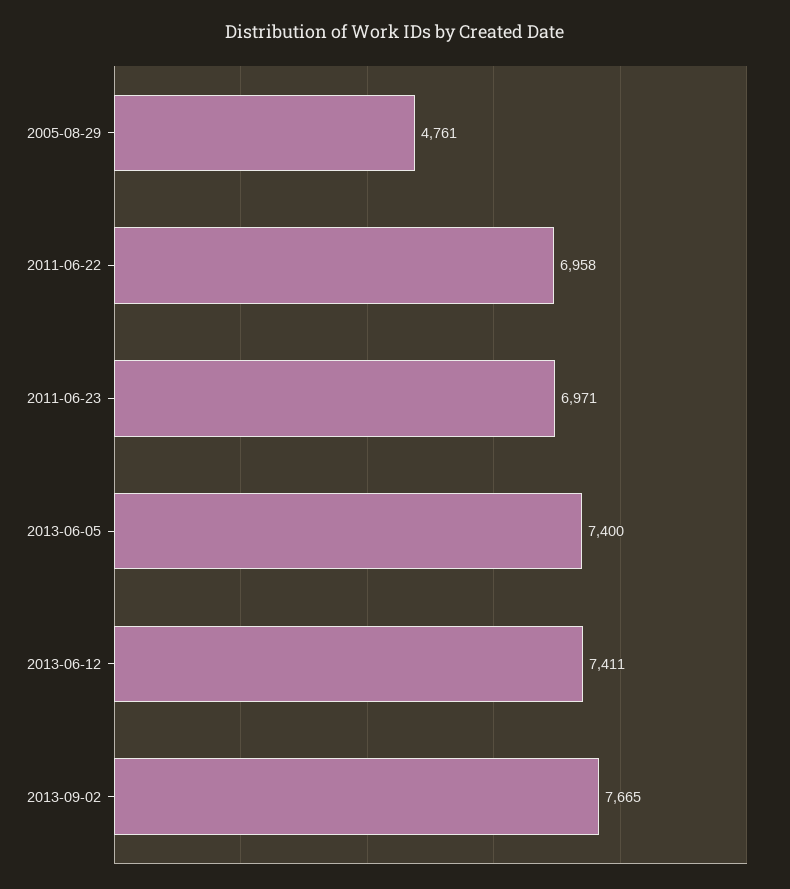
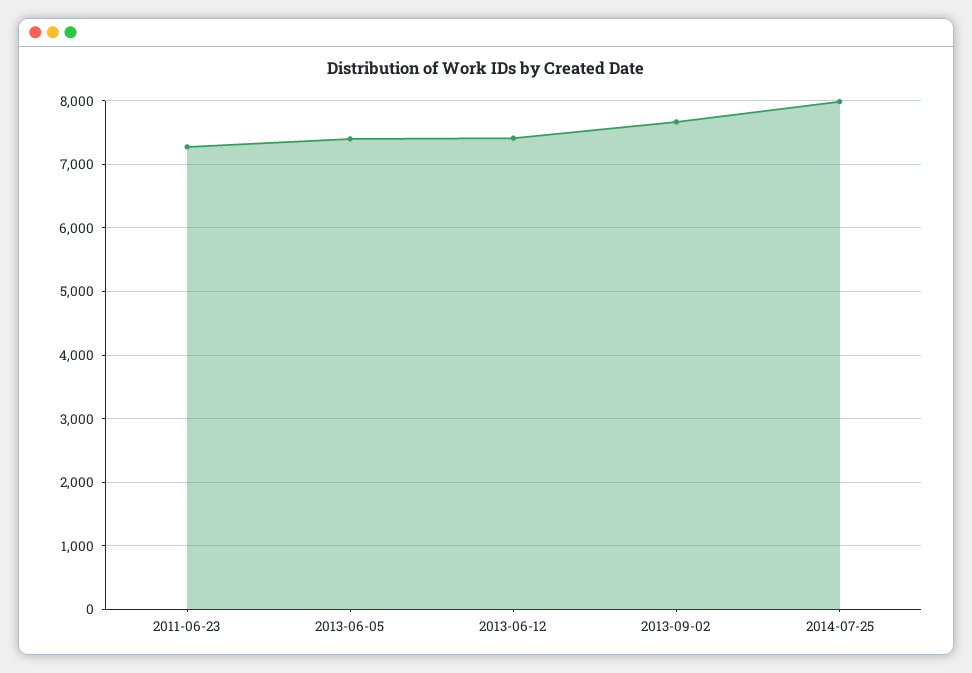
2005-08-29: 4761 -> none
2011-06-22: 6958 -> none
2011-06-23: 6971 -> 7300
2014-07-25: none -> 8000

